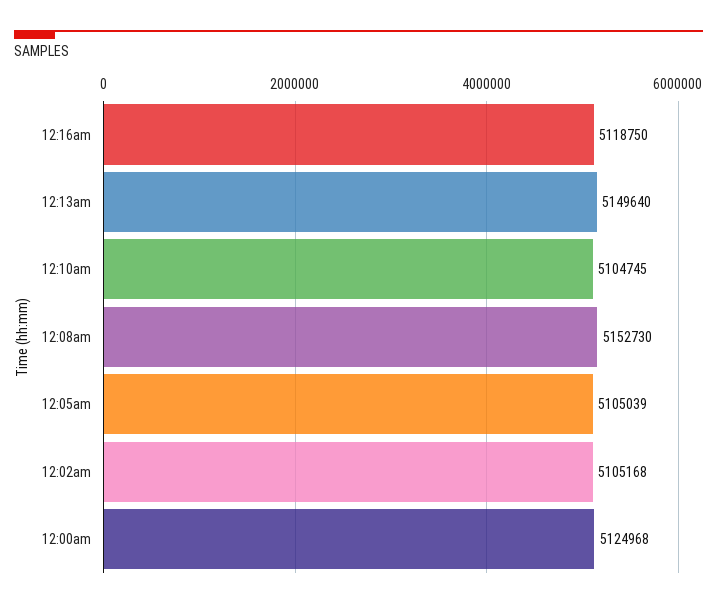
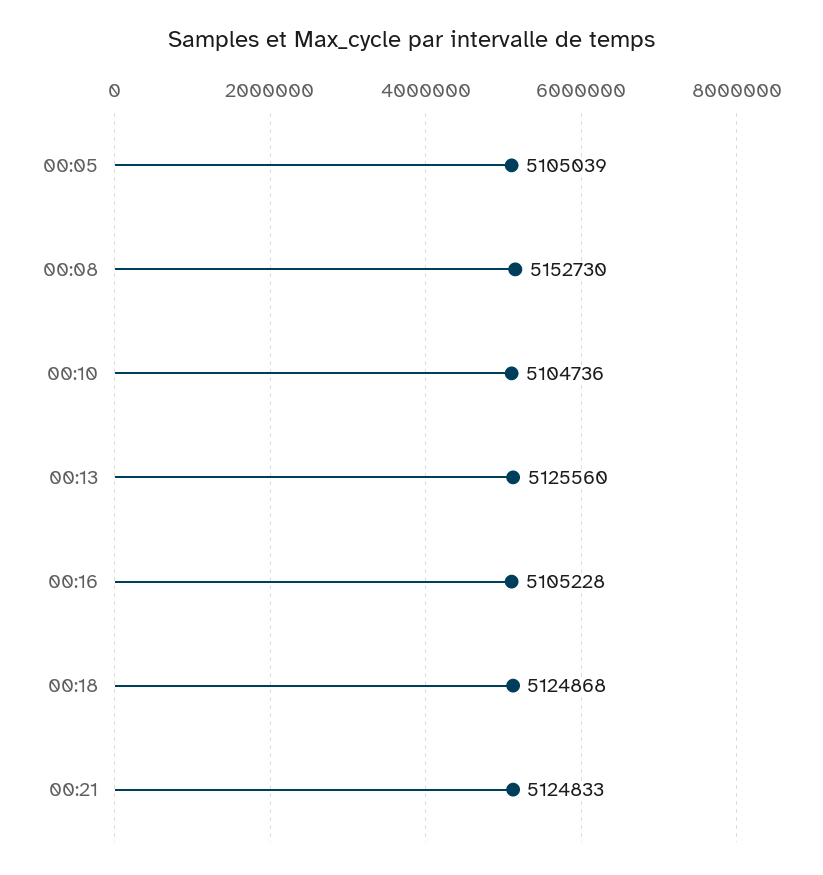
12:16am: 5118750 -> 5105228
12:13am: 5149640 -> 5125560
12:10am: 5104745 -> 5104736
12:02am: 5105168 -> none
12:00am: 5124968 -> none
00:18: none -> 5124868
00:21: none -> 5124833

